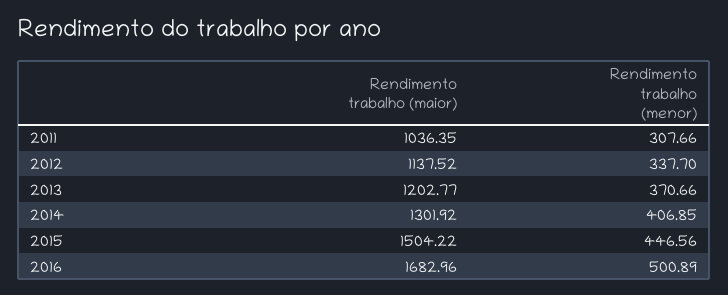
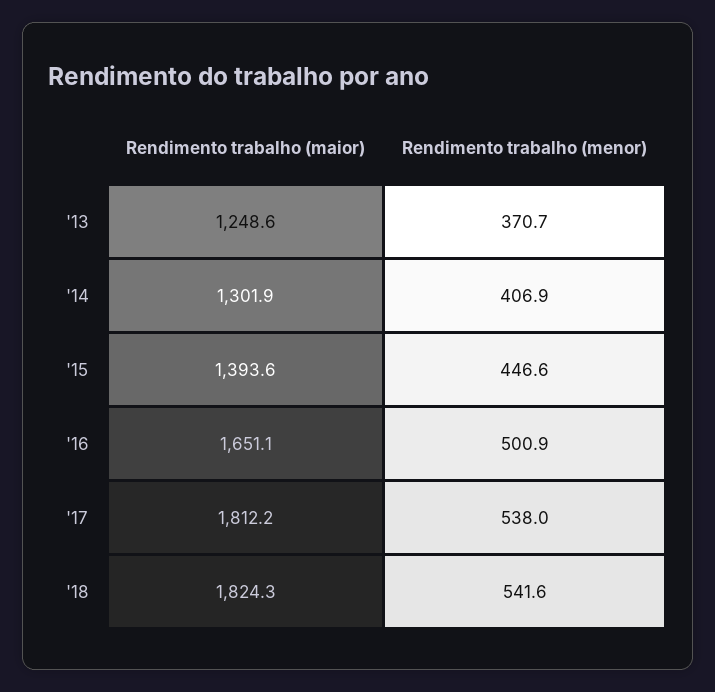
Rendimento trabalho (maior), 2011: 1036.35 -> none
Rendimento trabalho (menor), 2011: 307.66 -> none
Rendimento trabalho (maior), 2012: 1137.52 -> none
Rendimento trabalho (menor), 2012: 337.7 -> none
Rendimento trabalho (maior), 2013: 1202.77 -> 1248.6
Rendimento trabalho (maior), 2015: 1504.22 -> 1393.6
Rendimento trabalho (maior), 2016: 1682.96 -> 1651.1
Rendimento trabalho (maior), '17: none -> 1812.2
Rendimento trabalho (menor), '17: none -> 538
Rendimento trabalho (maior), '18: none -> 1824.3
Rendimento trabalho (menor), '18: none -> 541.6

